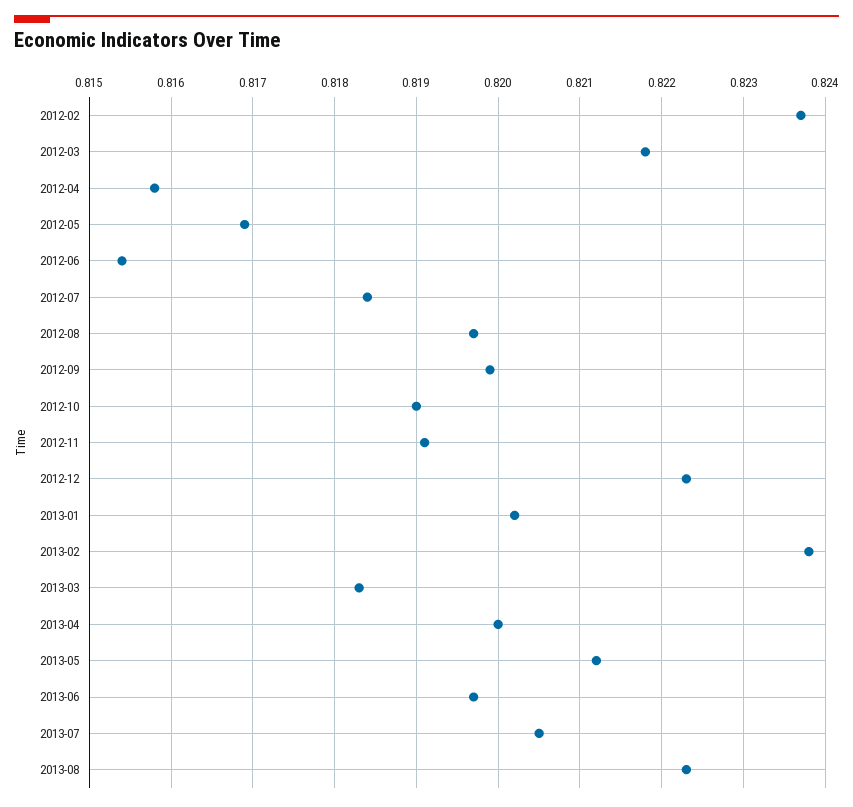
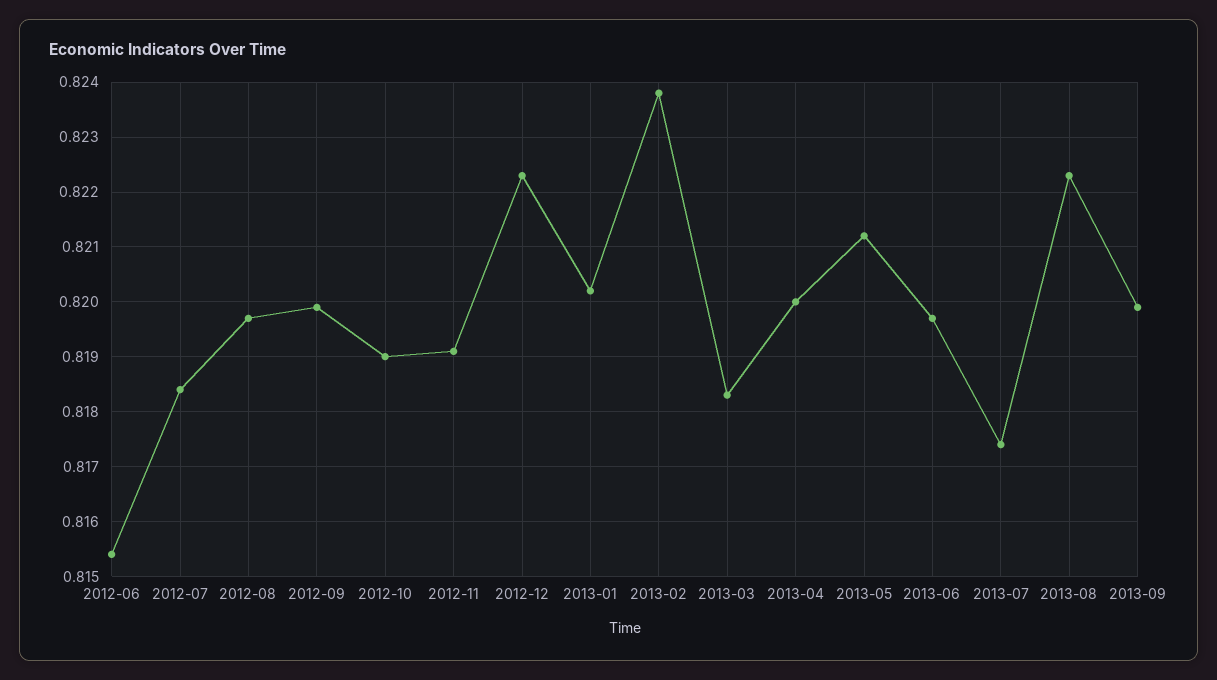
2012-02: 0.8237 -> none
2012-03: 0.8218 -> none
2012-04: 0.8158 -> none
2012-05: 0.8169 -> none
2013-07: 0.8205 -> 0.8175
2013-09: none -> 0.82

